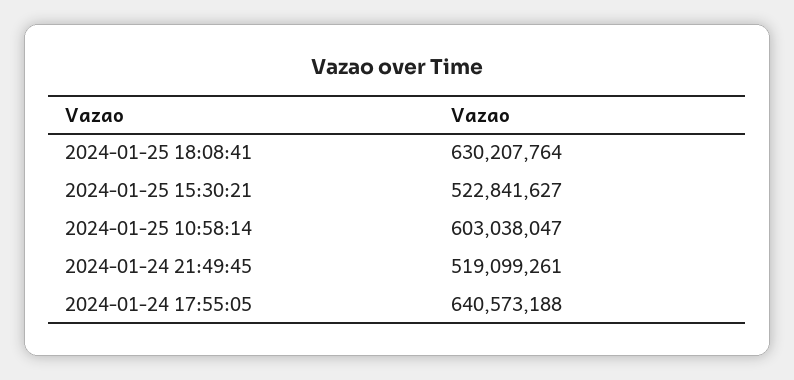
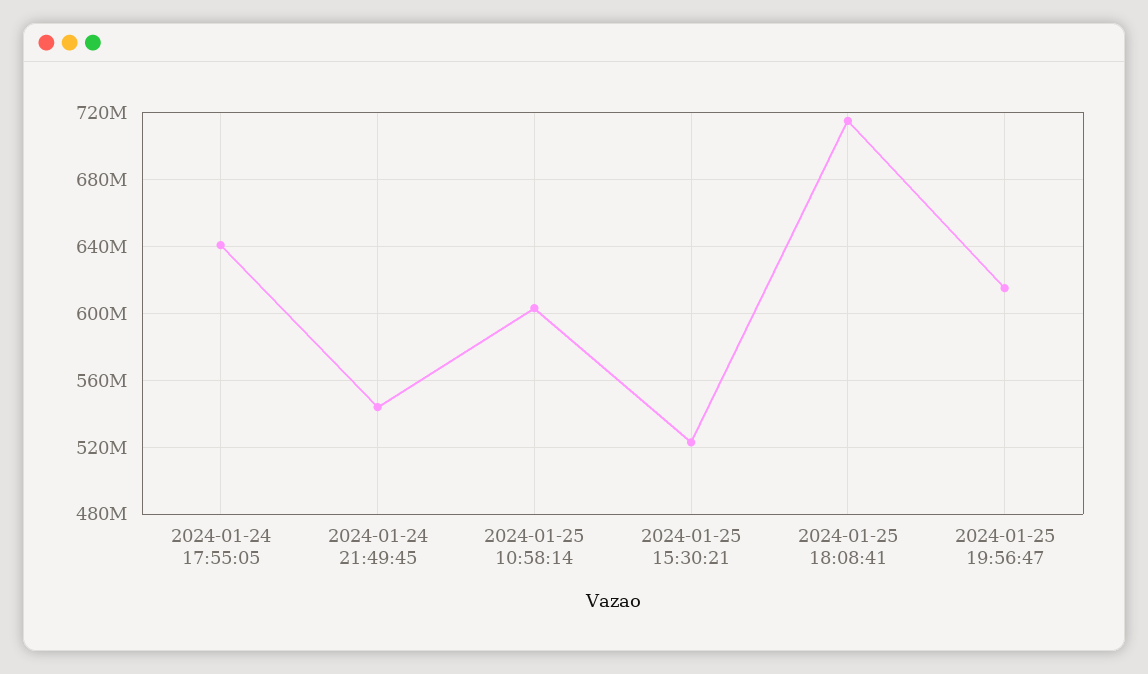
2024-01-25 18:08:41: 630207764 -> 715000000
2024-01-24 21:49:45: 519099261 -> 545000000
2024-01-25 19:56:47: none -> 615000000

